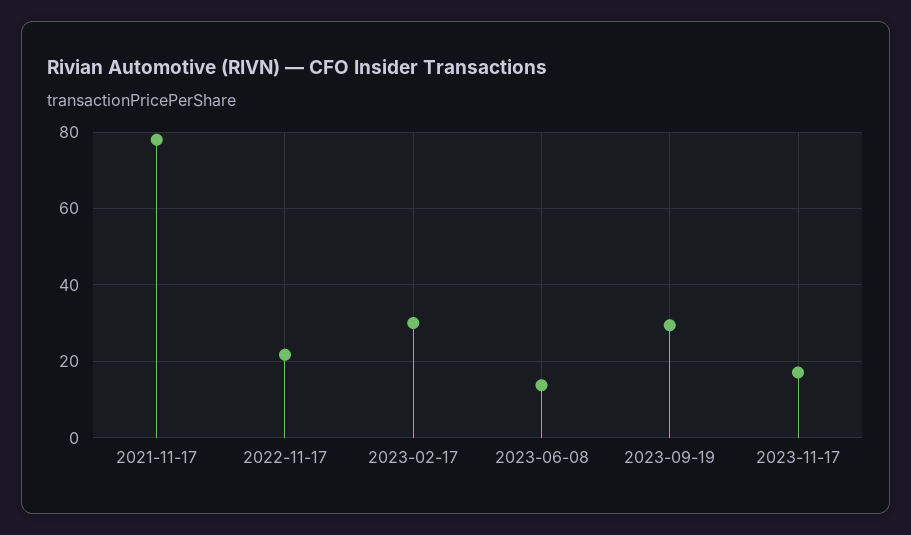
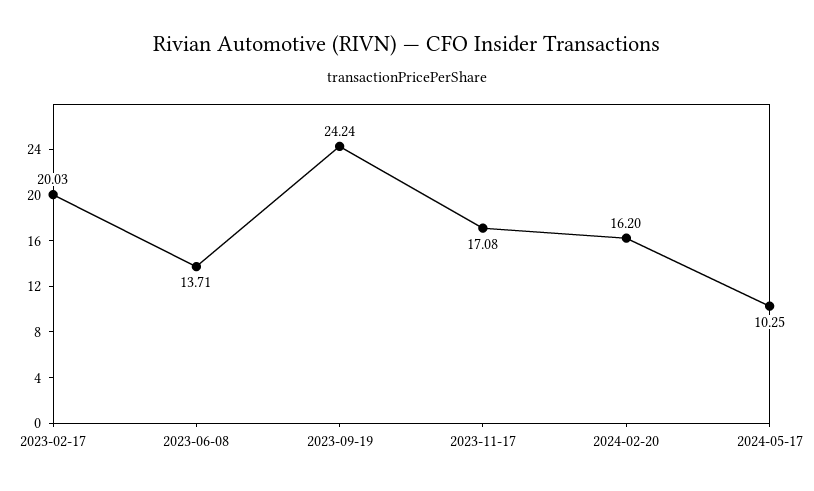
2021-11-17: 78 -> none
2022-11-17: 22 -> none
2023-02-17: 30 -> 20.03
2023-09-19: 30 -> 24.24
2024-02-20: none -> 16.2
2024-05-17: none -> 10.25

